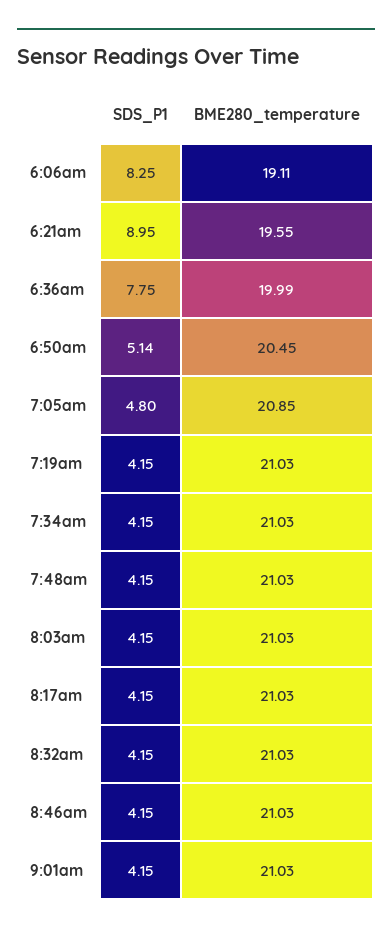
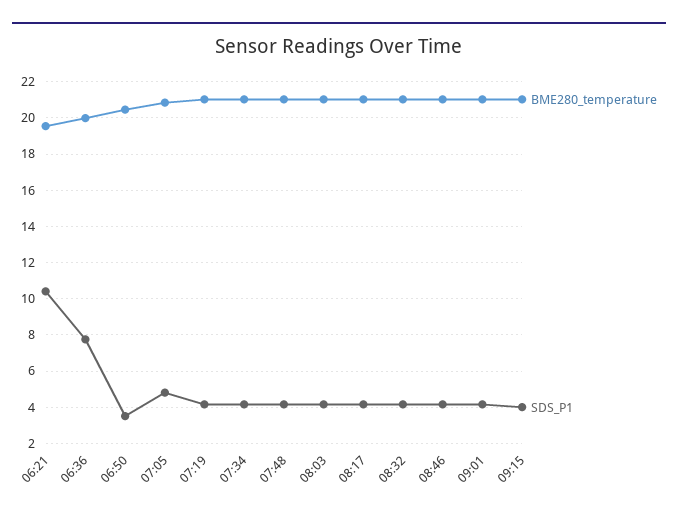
SDS_P1, 6:06am: 8.25 -> none
BME280_temperature, 6:06am: 19.11 -> none
SDS_P1, 6:21am: 8.95 -> 10.5
SDS_P1, 6:50am: 5.14 -> 3.5
BME280_temperature, 09:15: none -> 21
SDS_P1, 09:15: none -> 4

